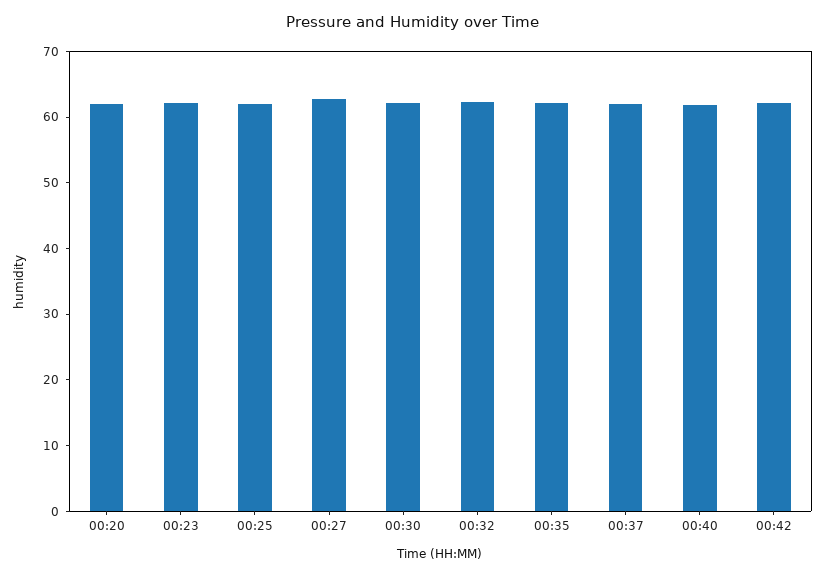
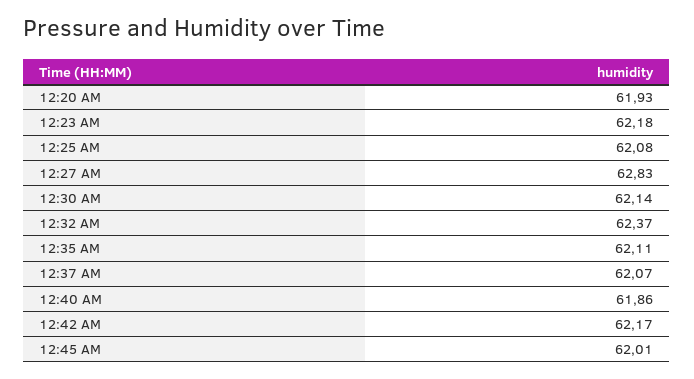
12:45 AM: none -> 62.01

